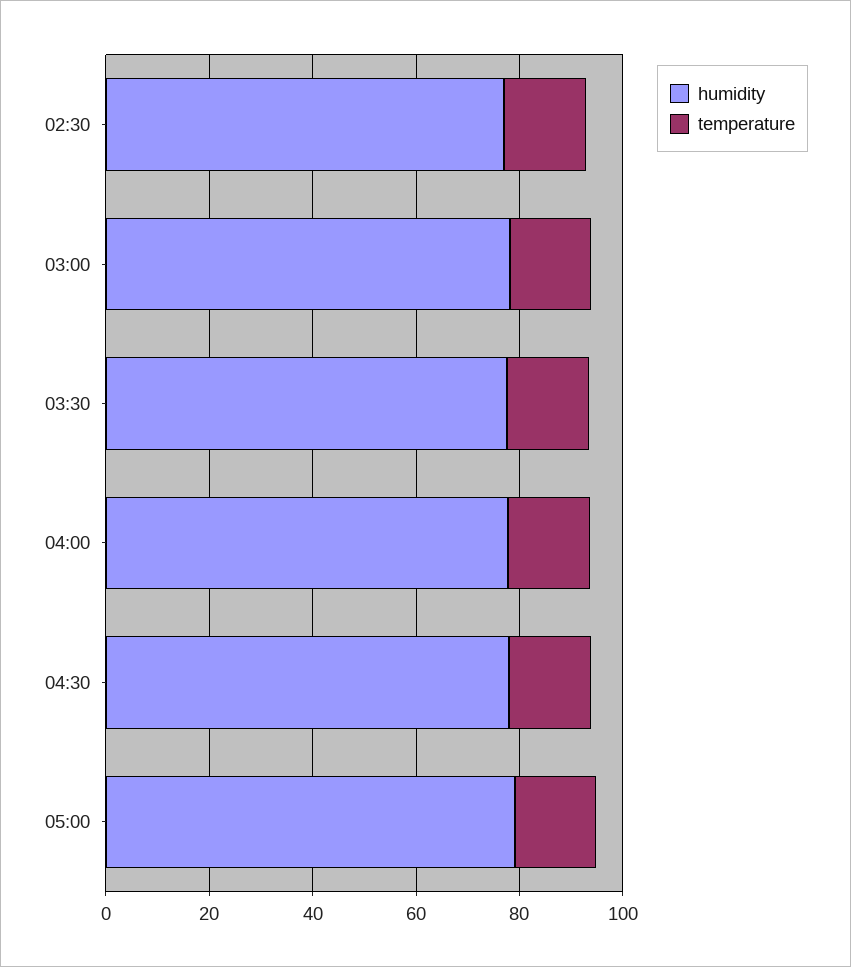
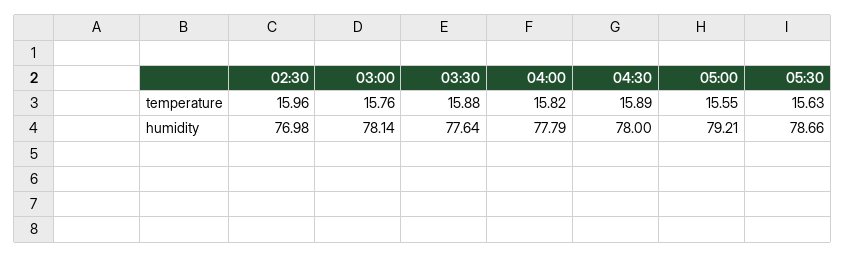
temperature, 05:30: none -> 15.63
humidity, 05:30: none -> 78.66

